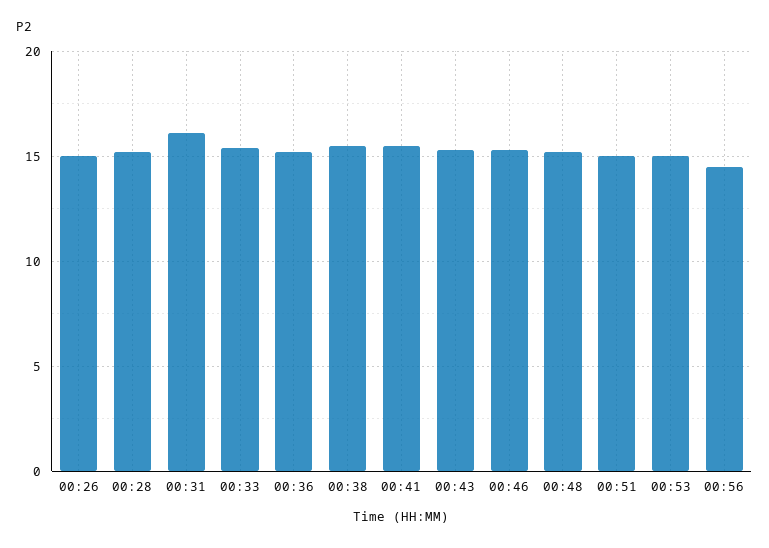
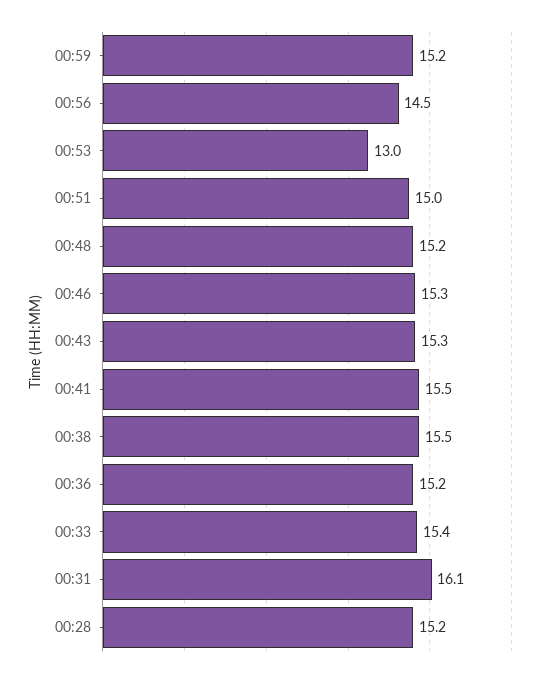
00:26: 15 -> none
00:53: 15 -> 13
00:59: none -> 15.2

